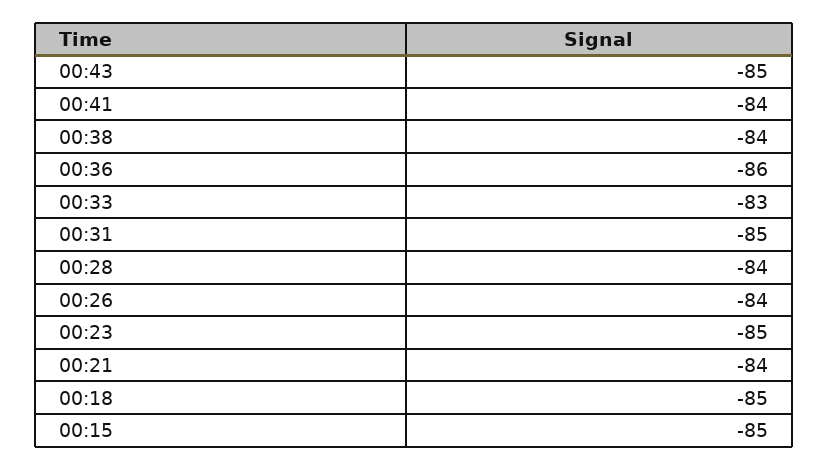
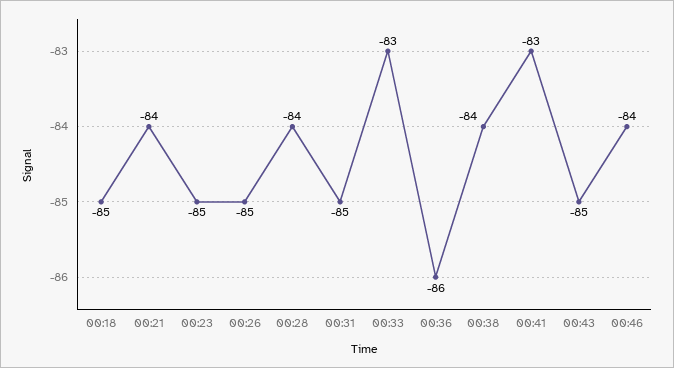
00:41: -84 -> -83
00:26: -84 -> -85
00:15: -85 -> none
00:46: none -> -84

